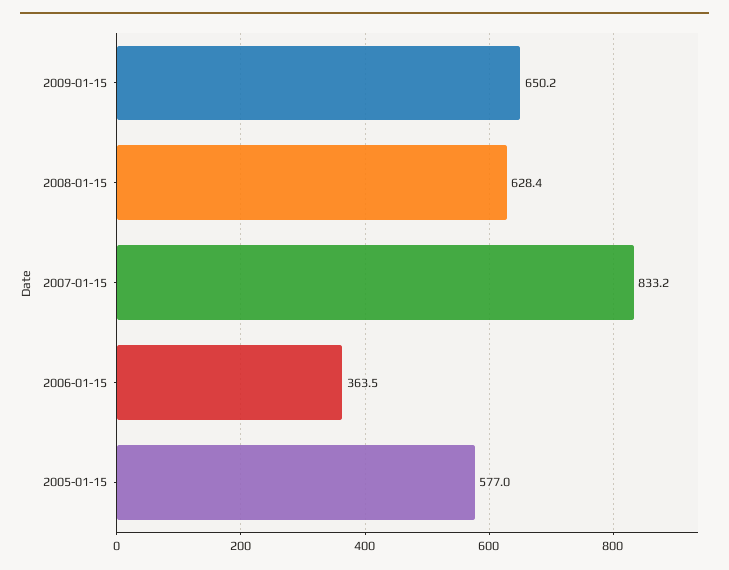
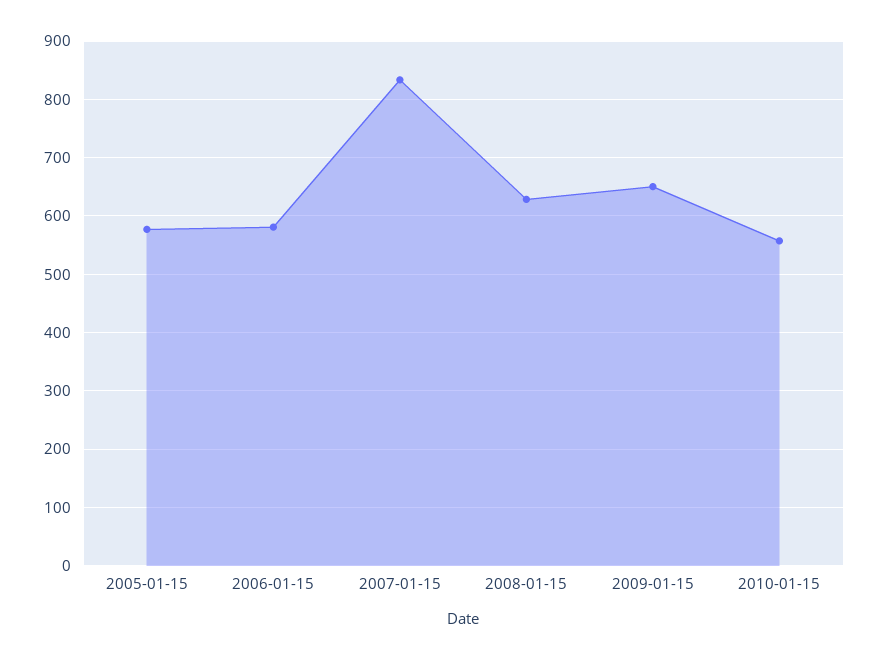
2006-01-15: 363.5 -> 580
2010-01-15: none -> 560

